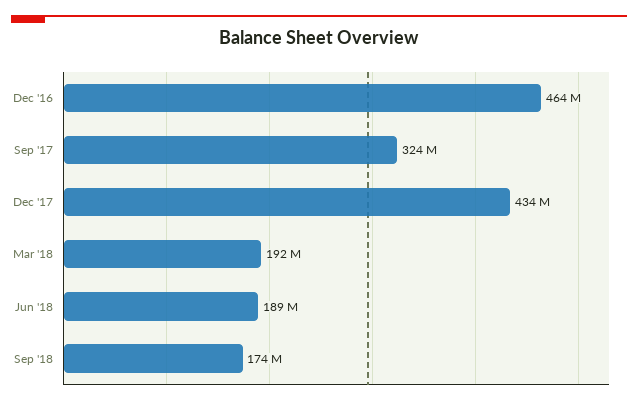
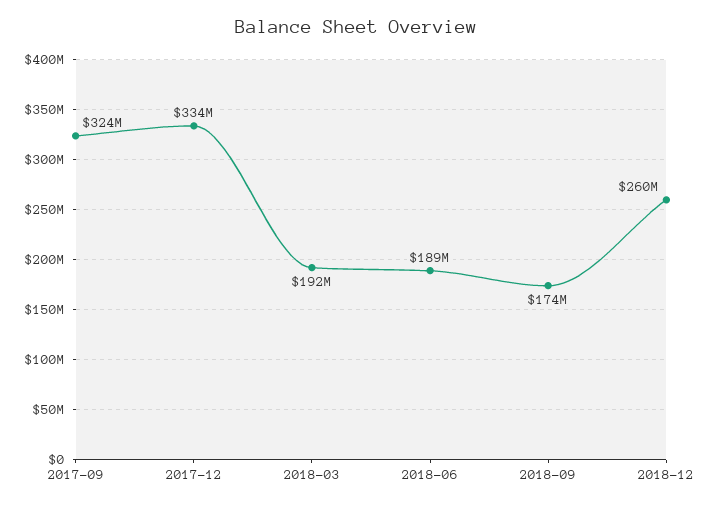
Dec '16: 464000000 -> none
Dec '17: 434000000 -> 334000000
2018-12: none -> 260000000

